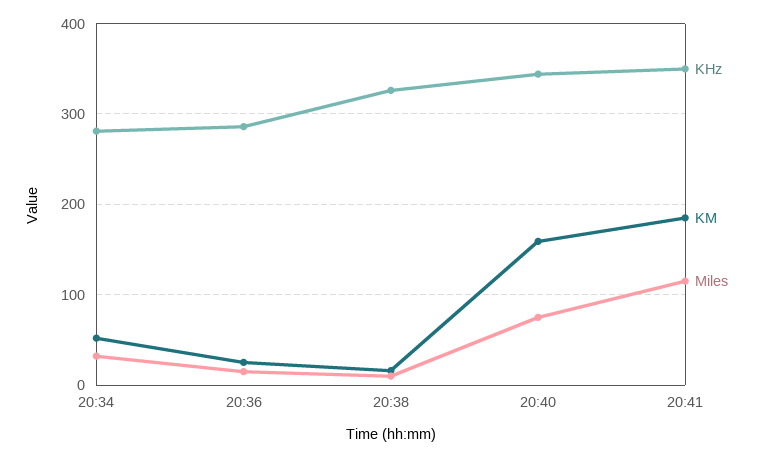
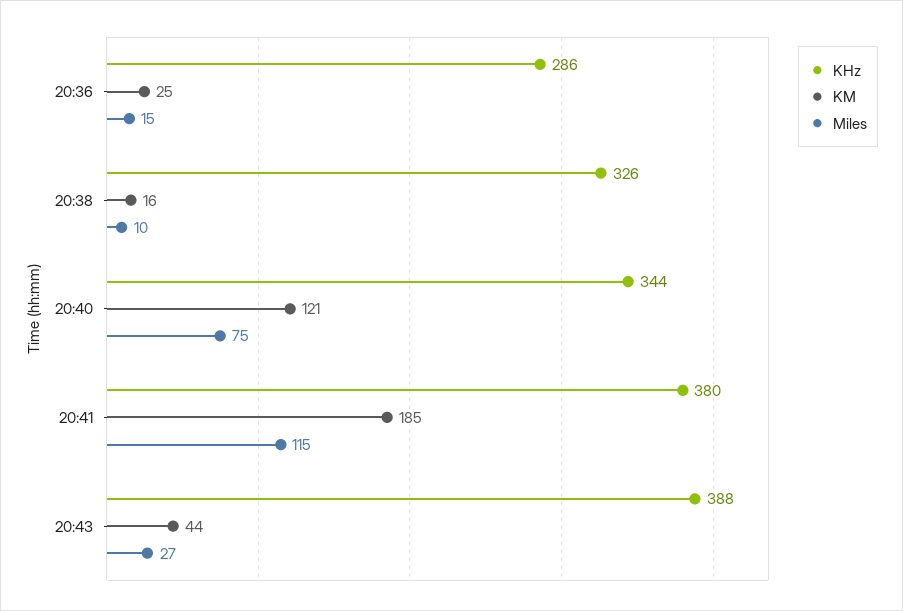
KHz, 20:34: 280 -> none
KM, 20:34: 50 -> none
Miles, 20:34: 30 -> none
KM, 20:40: 160 -> 121
KHz, 20:41: 350 -> 380
KHz, 20:43: none -> 388
KM, 20:43: none -> 44
Miles, 20:43: none -> 27

